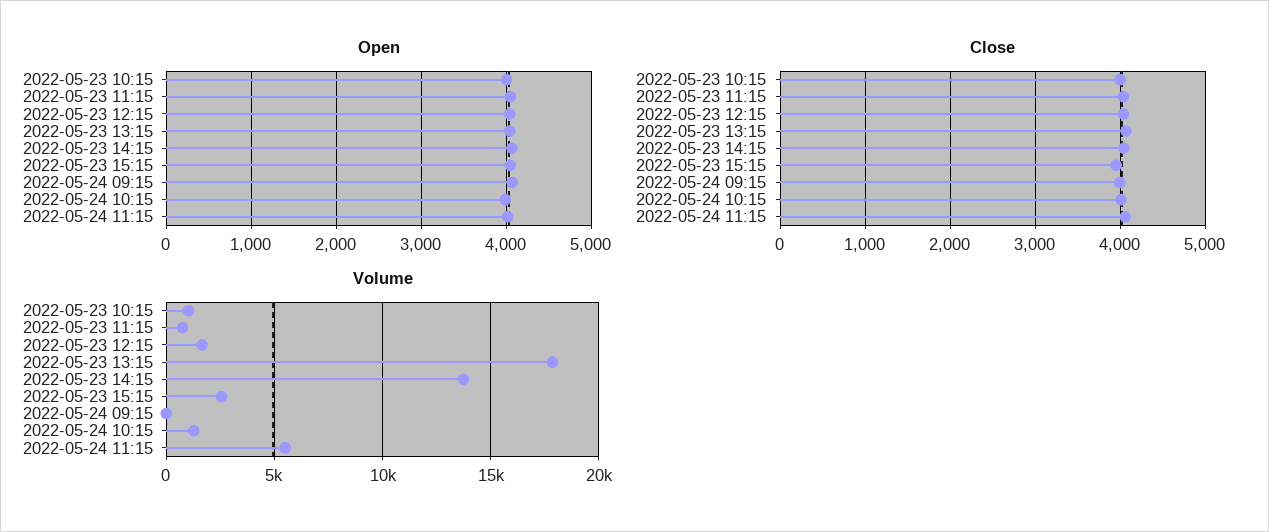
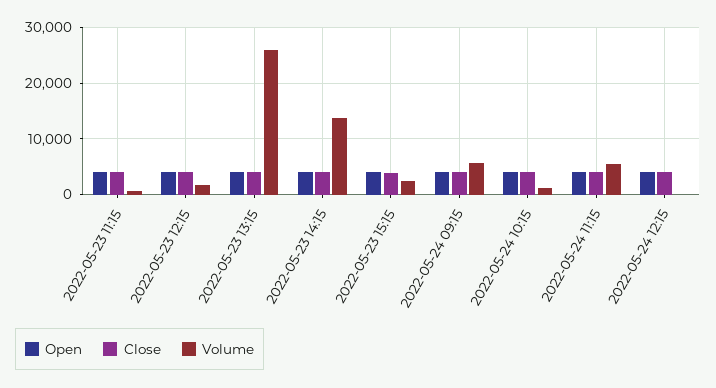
Open, 2022-05-23 10:15: 4000 -> none
Close, 2022-05-23 10:15: 4000 -> none
Volume, 2022-05-23 10:15: 1000 -> none
Volume, 2022-05-23 13:15: 18000 -> 26000
Volume, 2022-05-24 09:15: 0 -> 6000
Open, 2022-05-24 12:15: none -> 4000
Close, 2022-05-24 12:15: none -> 4000
Volume, 2022-05-24 12:15: none -> 0

